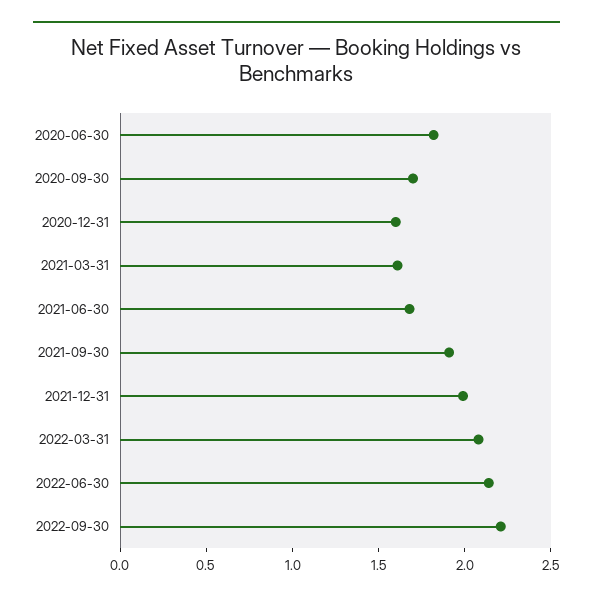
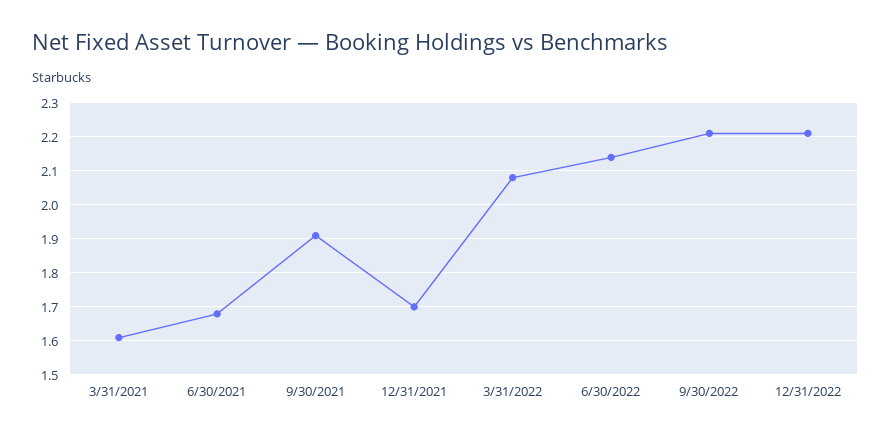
2020-06-30: 1.8 -> none
2020-09-30: 1.7 -> none
2020-12-31: 1.6 -> none
2021-12-31: 2 -> 1.7
12/31/2022: none -> 2.2

